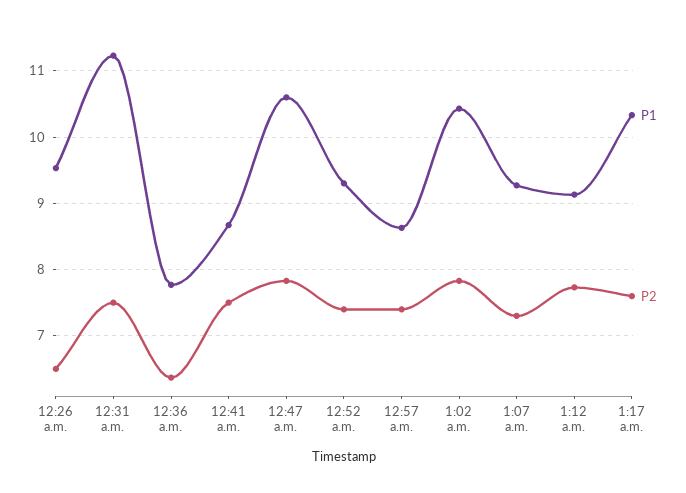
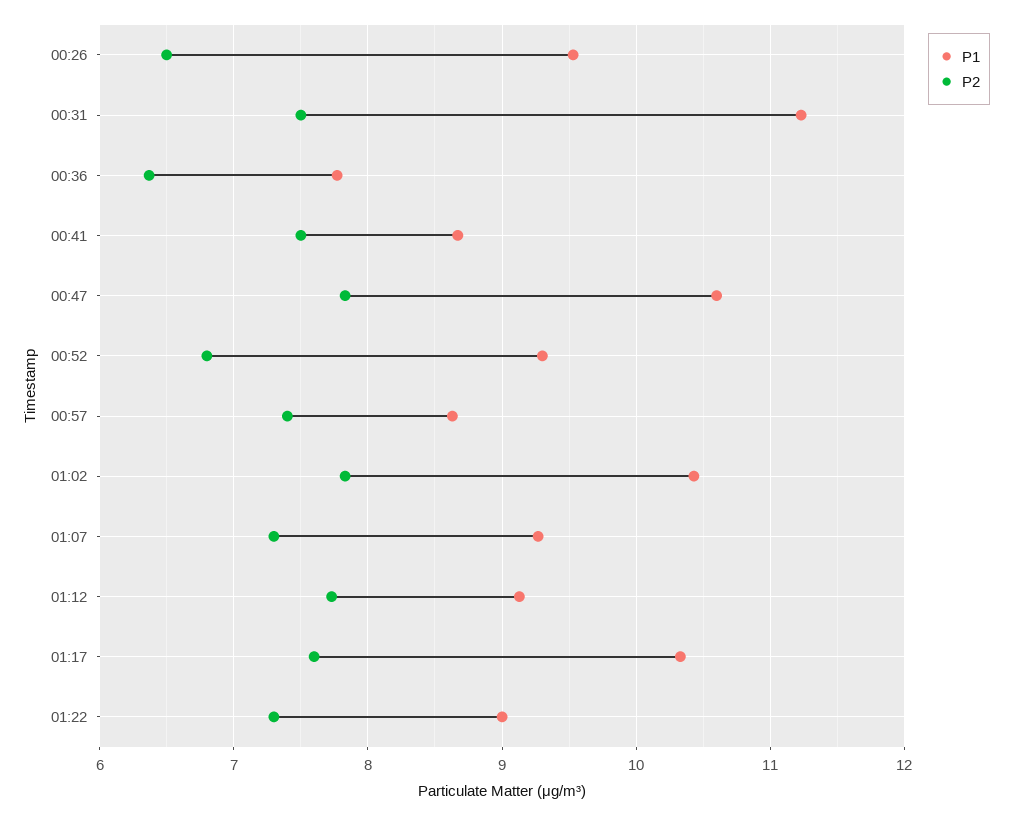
P2, 12:52 a.m.: 7.4 -> 6.8
P1, 01:22: none -> 9
P2, 01:22: none -> 7.3

